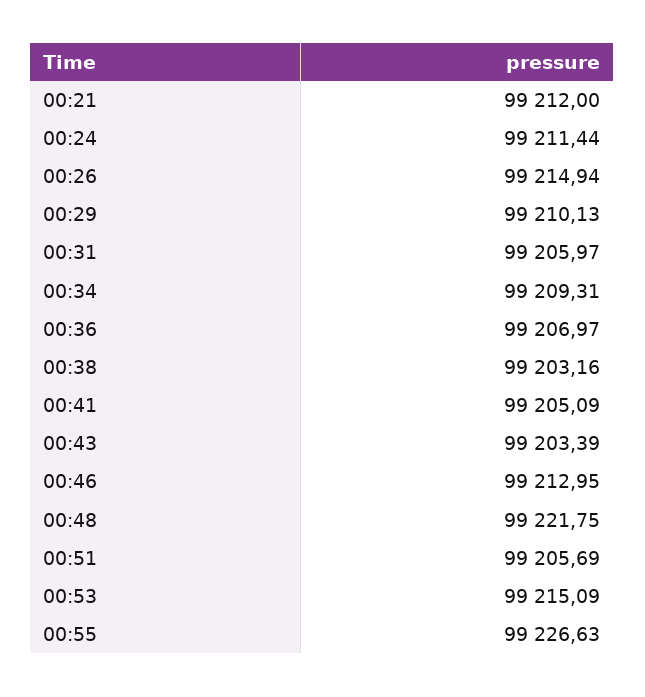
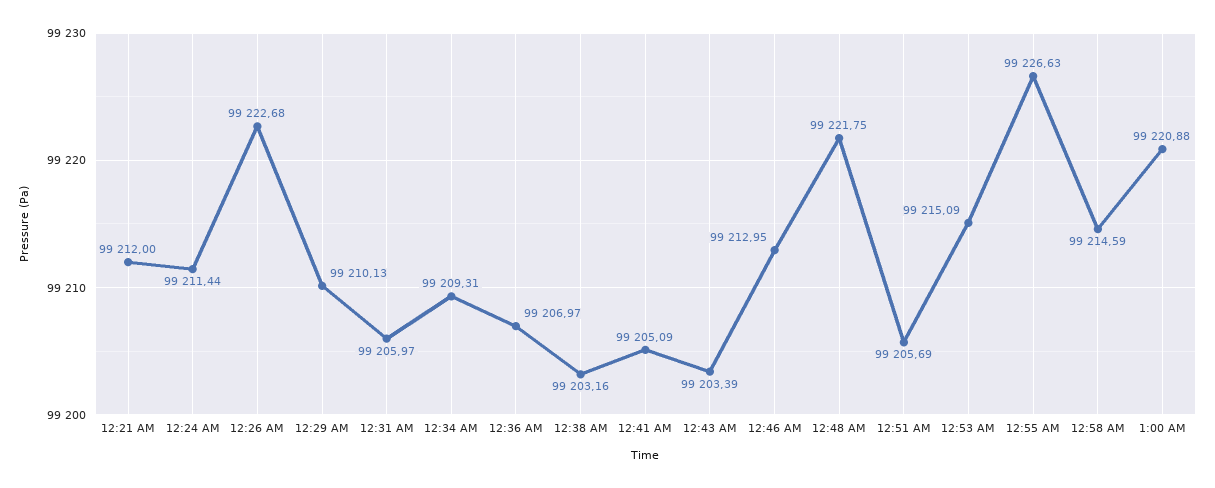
00:26: 99214.94 -> 99222.68
12:58 AM: none -> 99214.59
1:00 AM: none -> 99220.88

